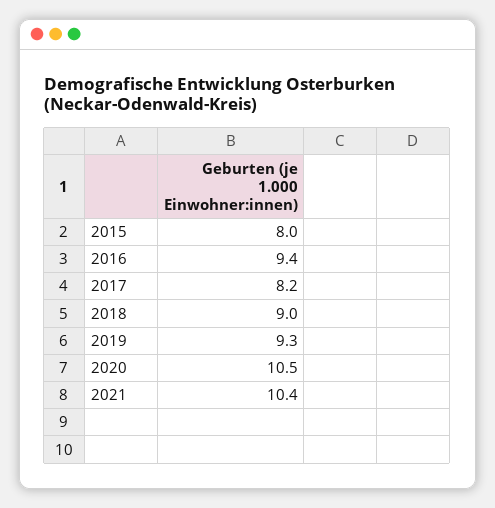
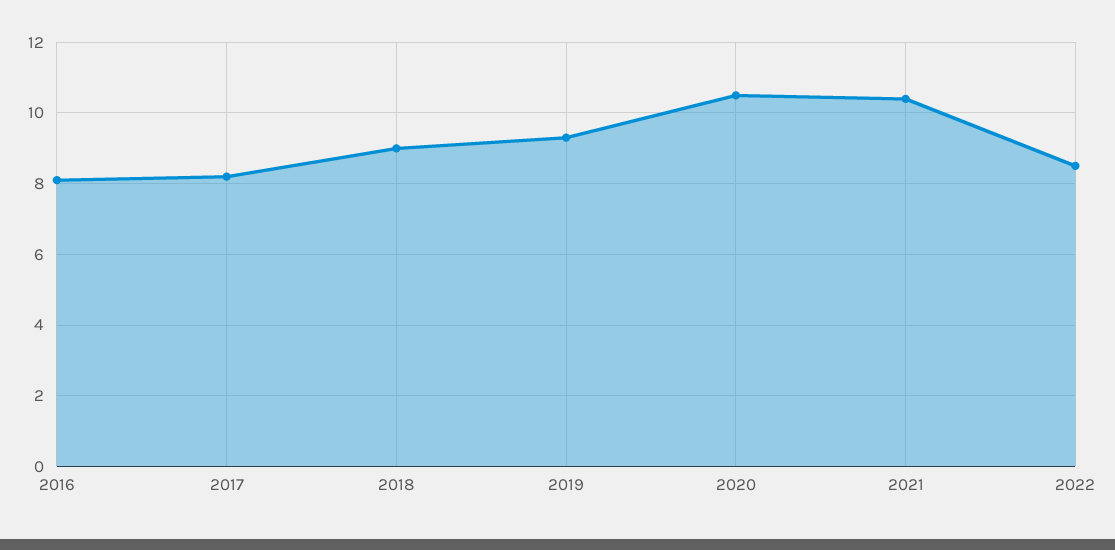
2015: 8 -> none
2016: 9.4 -> 8
2022: none -> 8.5

